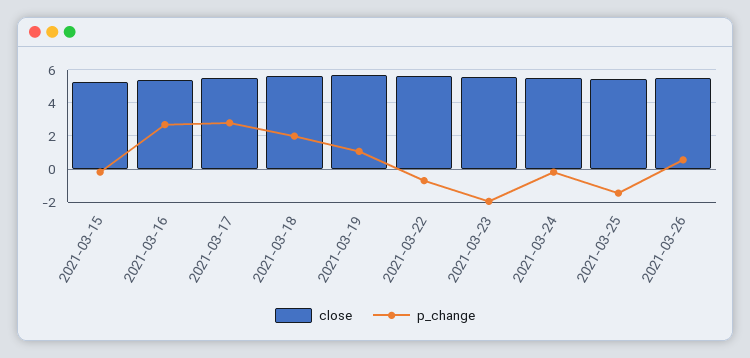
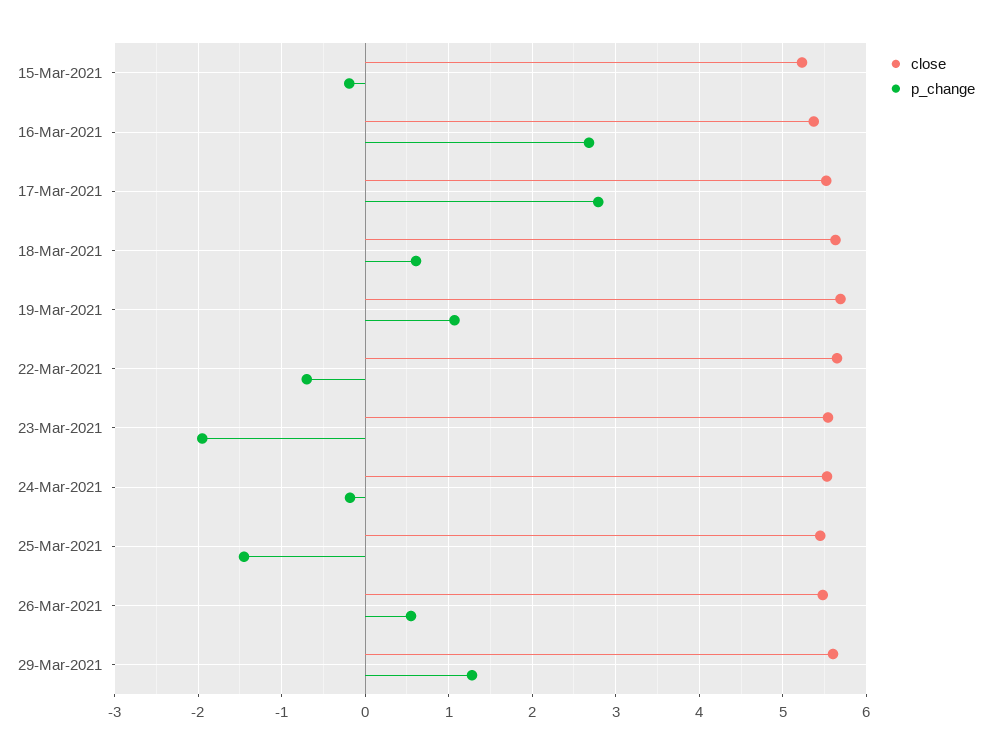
p_change, 2021-03-18: 2 -> 0.6
close, 29-Mar-2021: none -> 5.6
p_change, 29-Mar-2021: none -> 1.3

